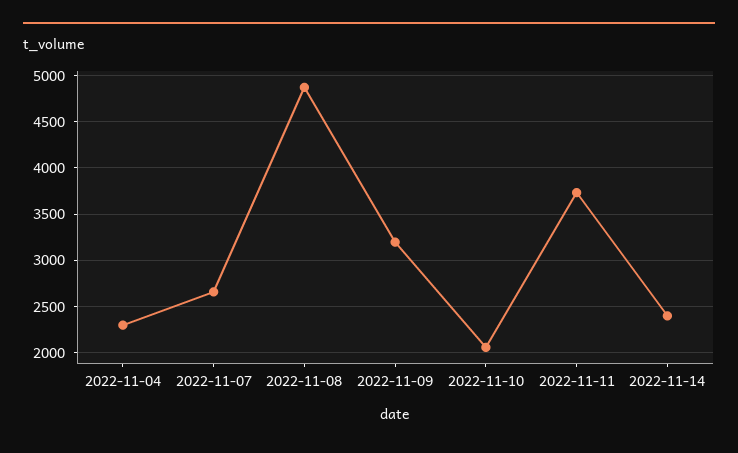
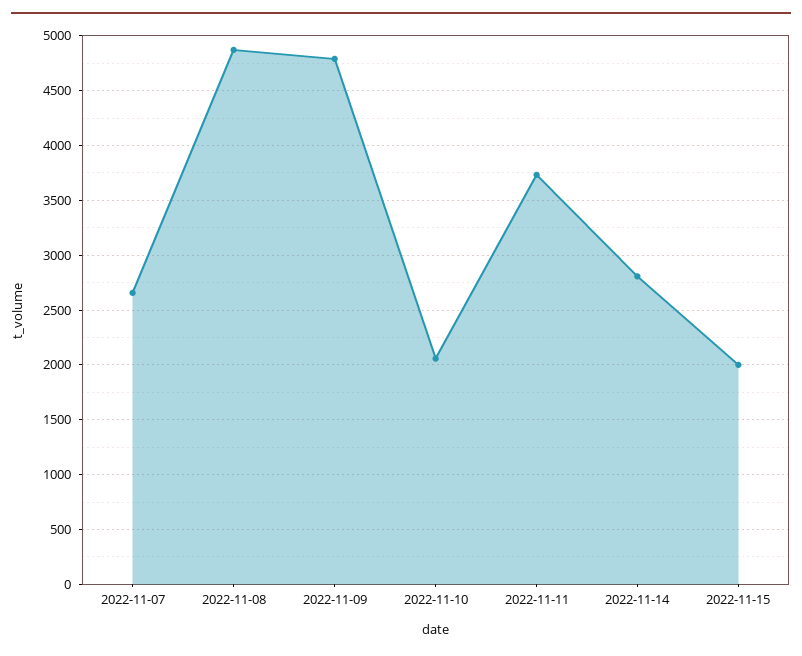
2022-11-04: 2300 -> none
2022-11-09: 3200 -> 4800
2022-11-14: 2400 -> 2800
2022-11-15: none -> 2000

